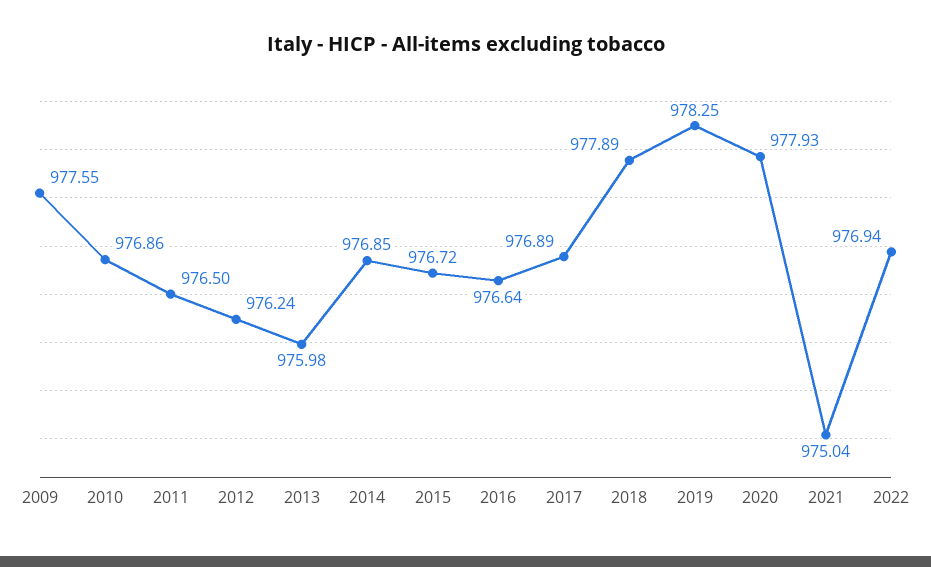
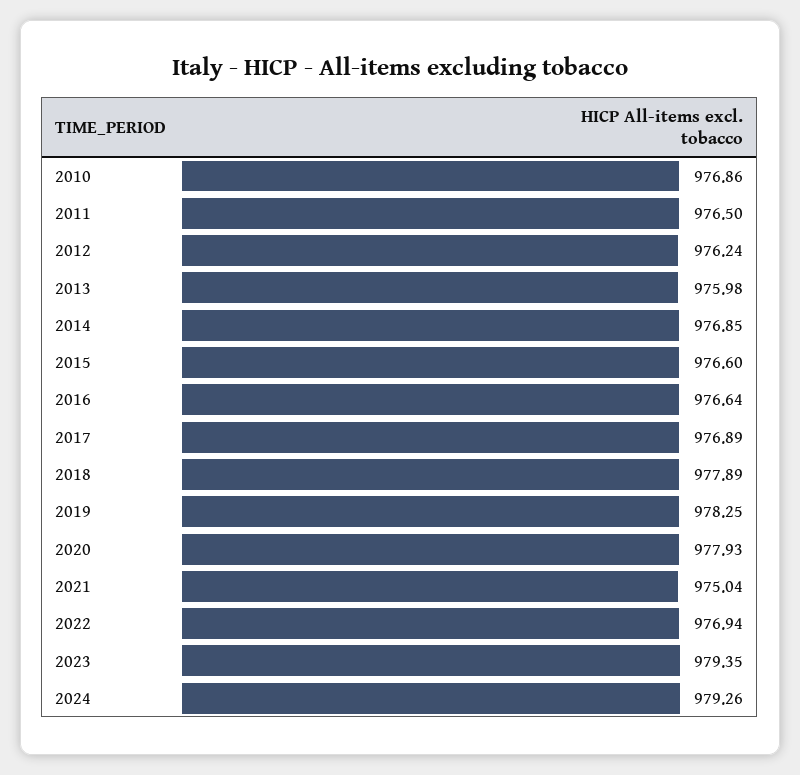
2009: 977.55 -> none
2015: 976.72 -> 976.6
2023: none -> 979.35
2024: none -> 979.26

